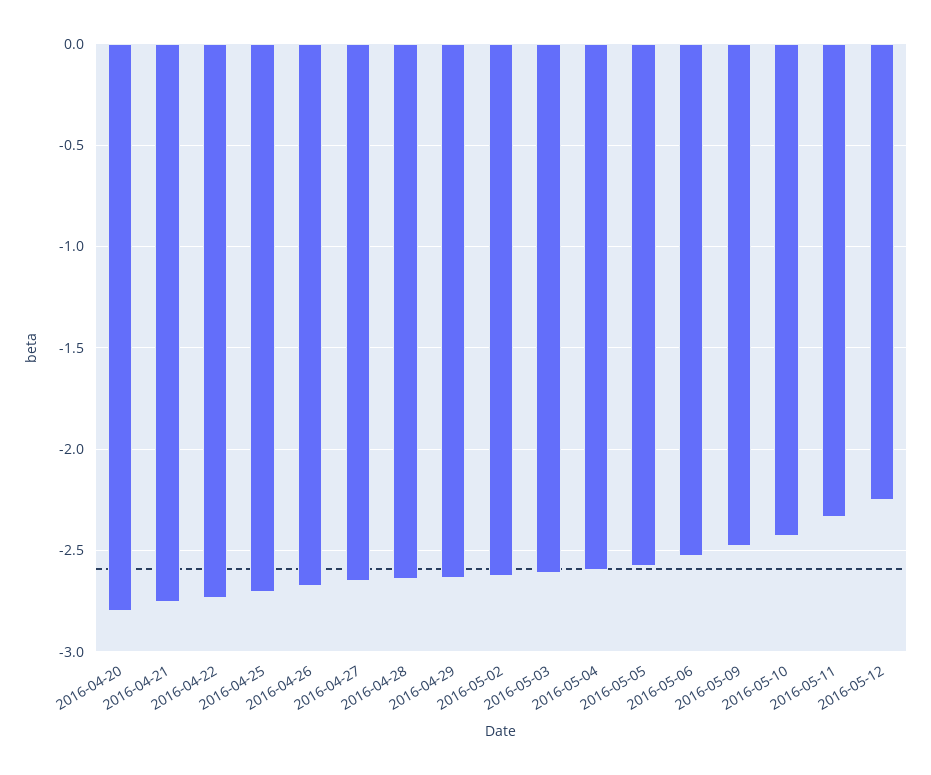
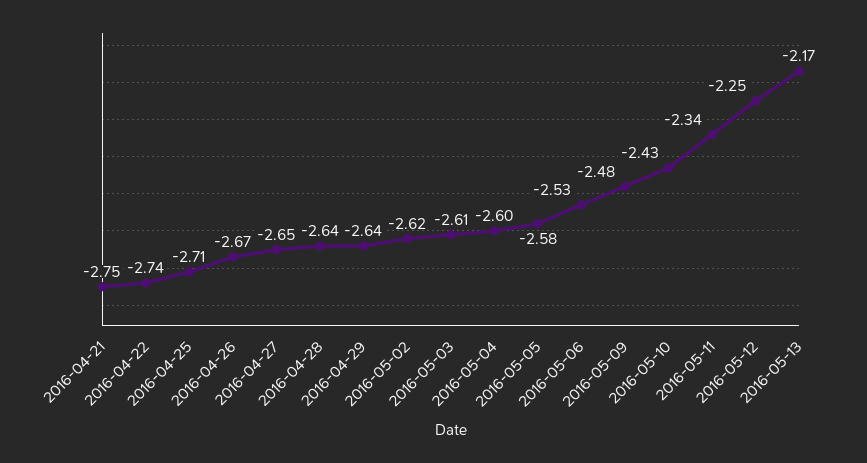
2016-04-20: -2.8 -> none
2016-05-13: none -> -2.17

